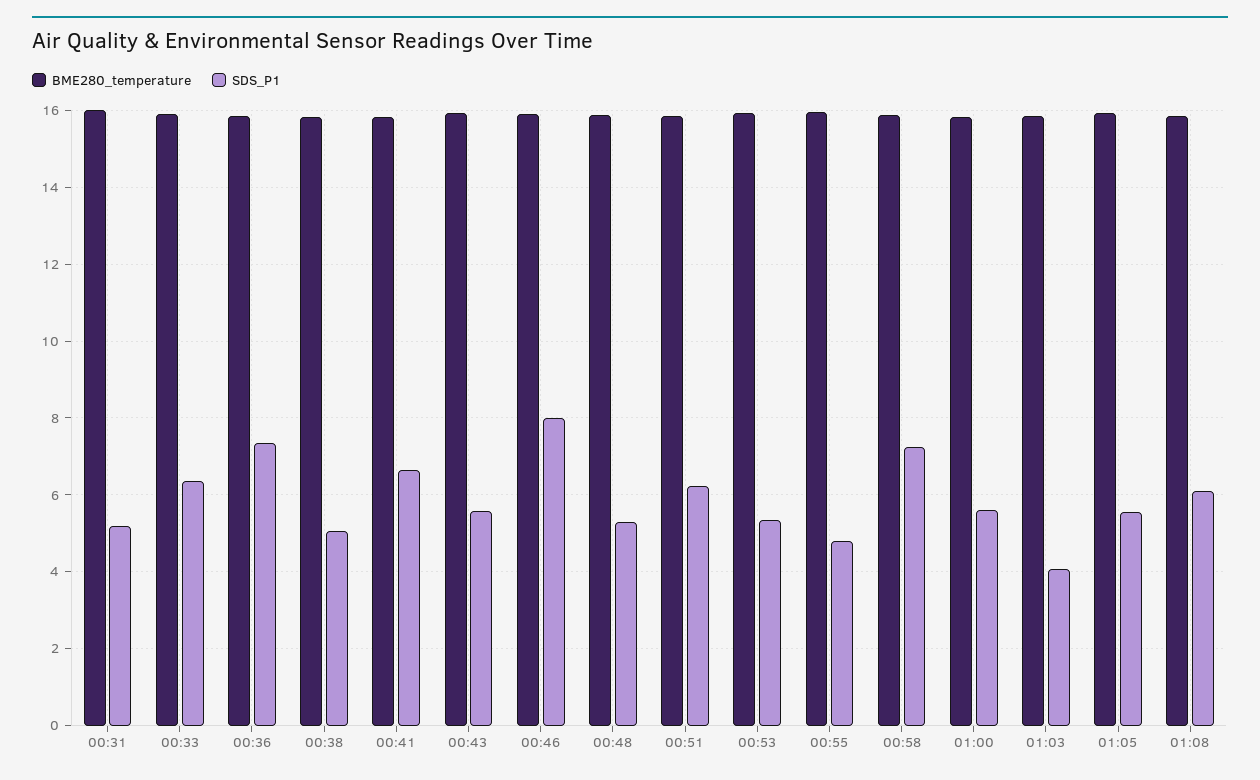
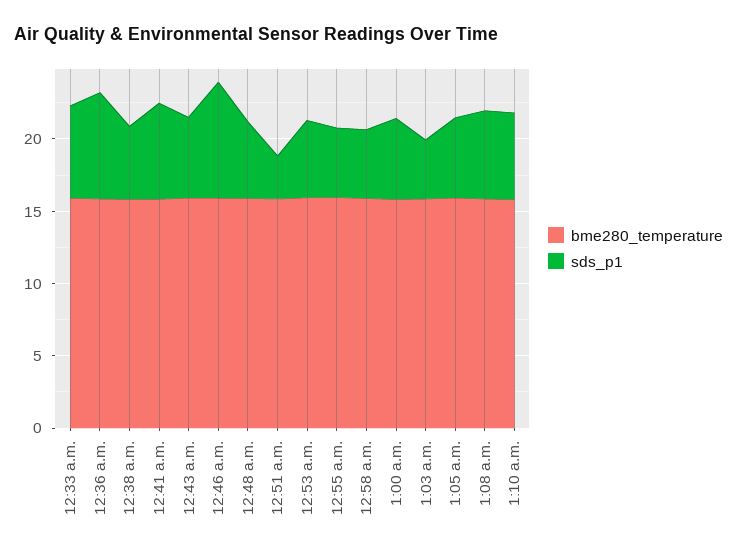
BME280_temperature, 00:31: 16 -> none
SDS_P1, 00:31: 5.2 -> none
SDS_P1, 00:51: 6.2 -> 3
SDS_P1, 00:58: 7.2 -> 5
BME280_temperature, 1:10 a.m.: none -> 16
SDS_P1, 1:10 a.m.: none -> 6

